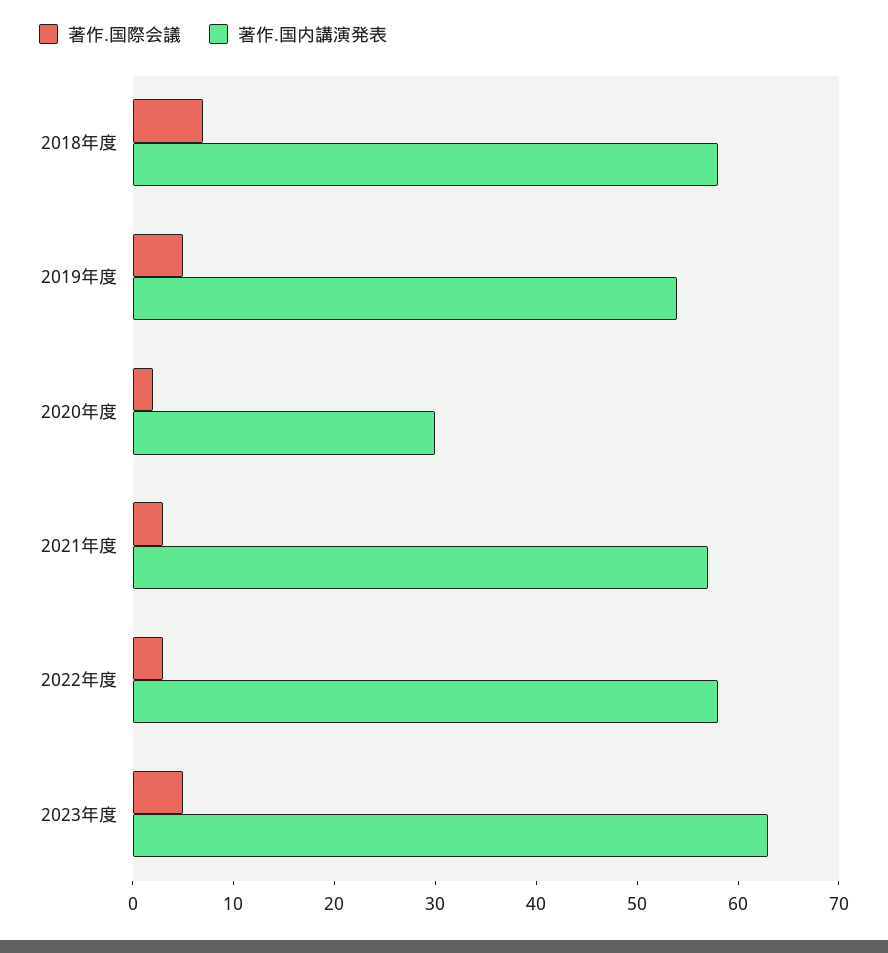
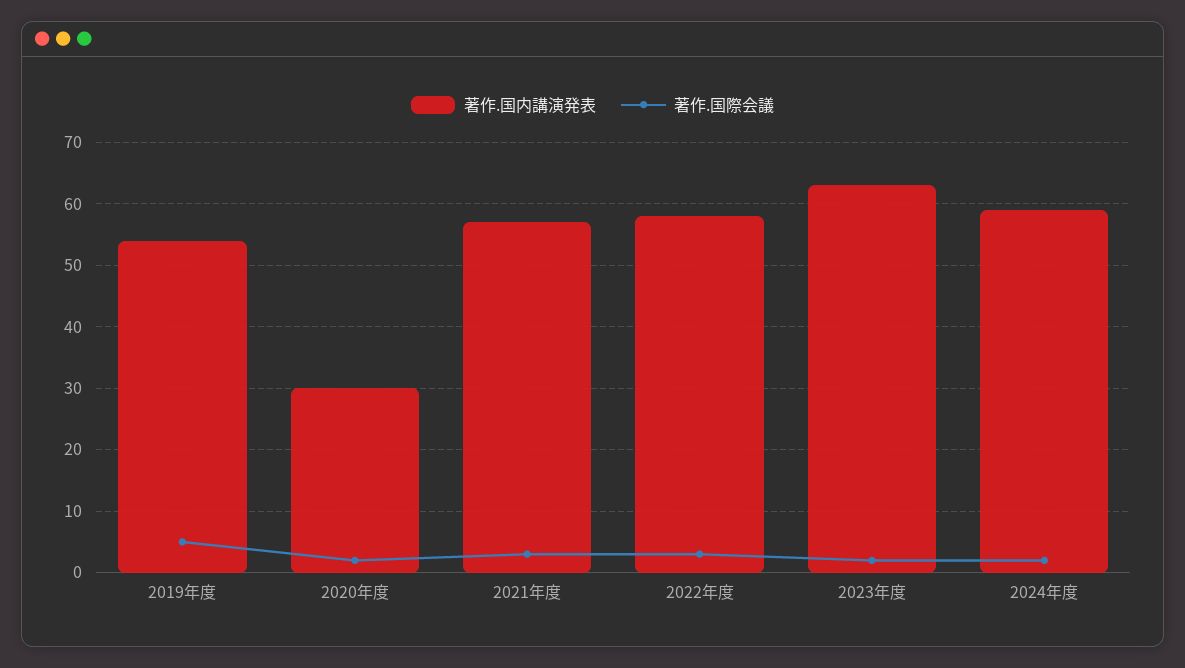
著作.国際会議, 2018年度: 7 -> none
著作.国内講演発表, 2018年度: 58 -> none
著作.国際会議, 2023年度: 5 -> 2
著作.国内講演発表, 2024年度: none -> 59
著作.国際会議, 2024年度: none -> 2

